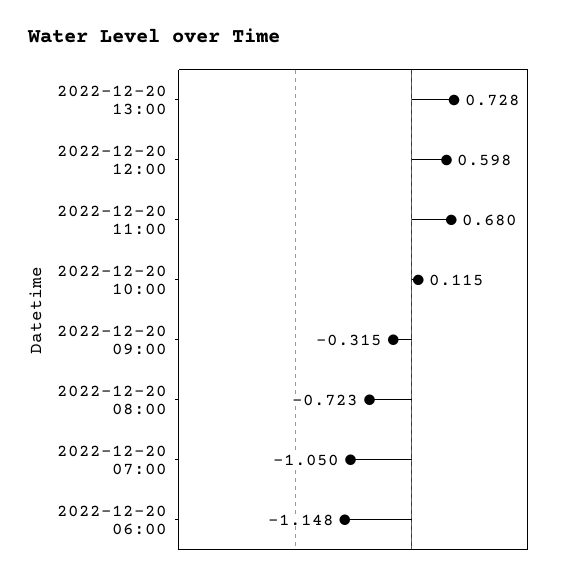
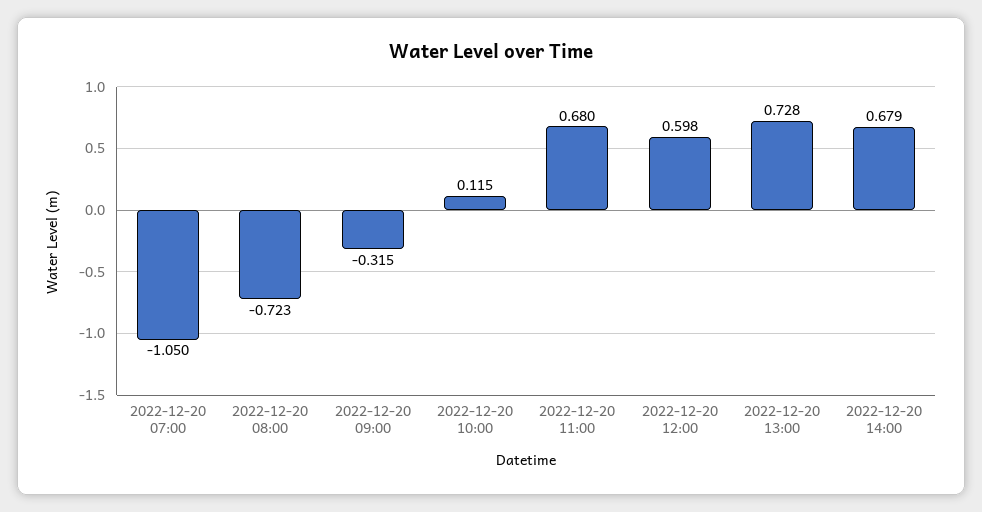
2022-12-20 06:00: -1.148 -> none
2022-12-20 14:00: none -> 0.679

